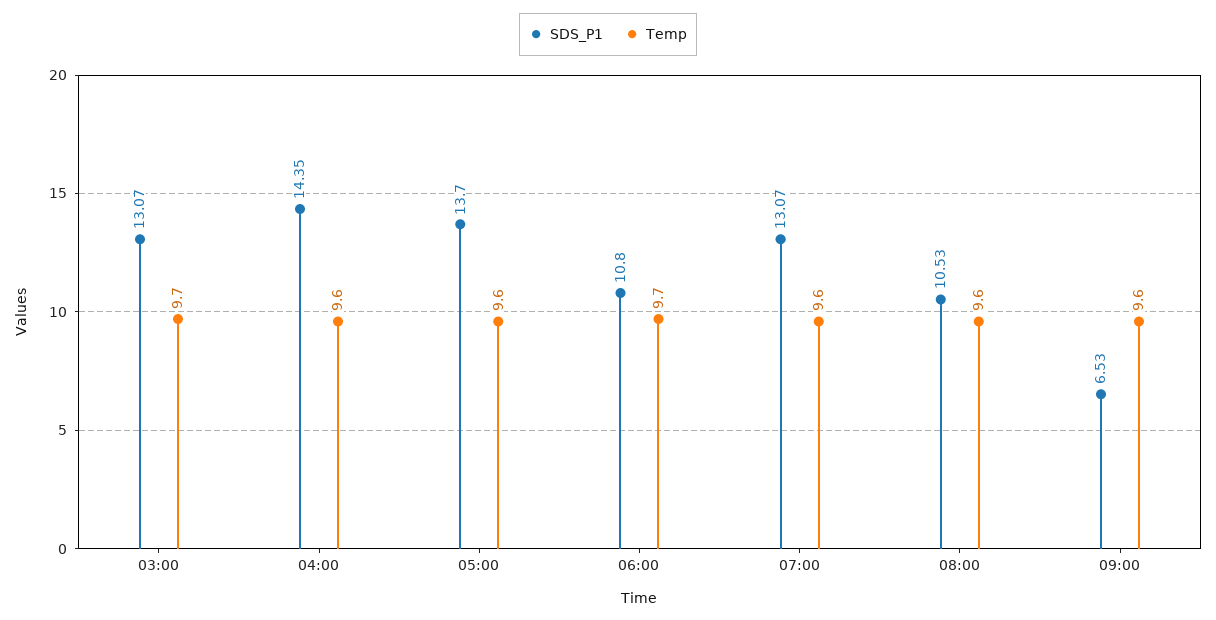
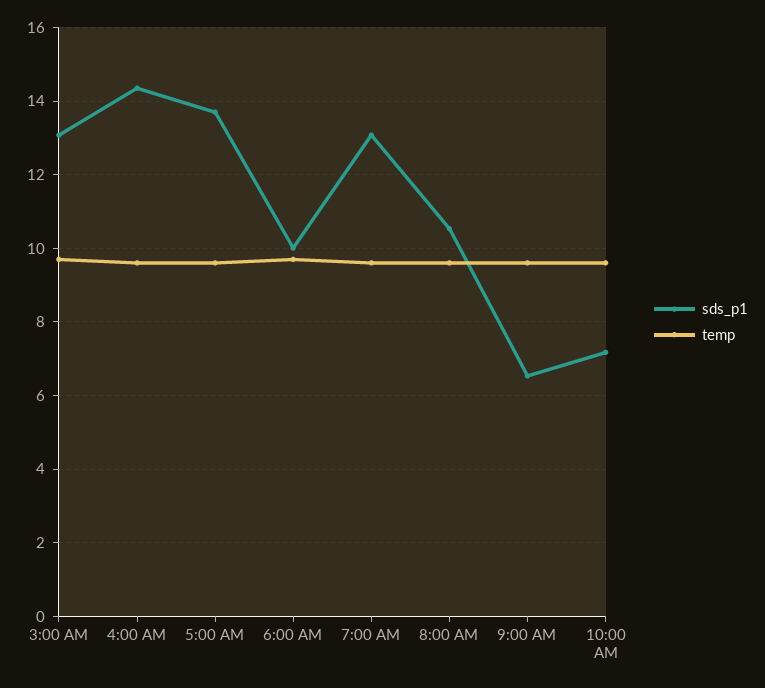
SDS_P1, 06:00: 10.8 -> 10
SDS_P1, 10:00 AM: none -> 7.2
Temp, 10:00 AM: none -> 9.6

